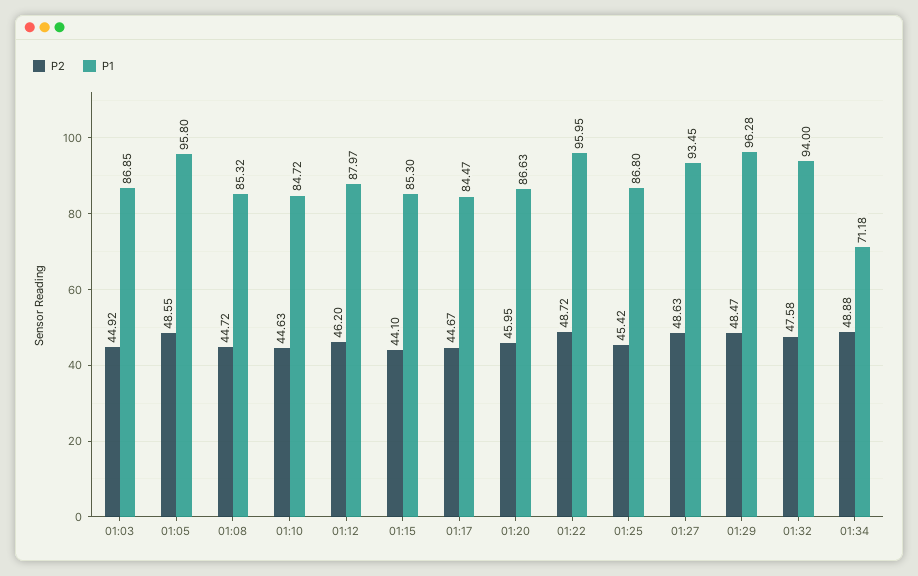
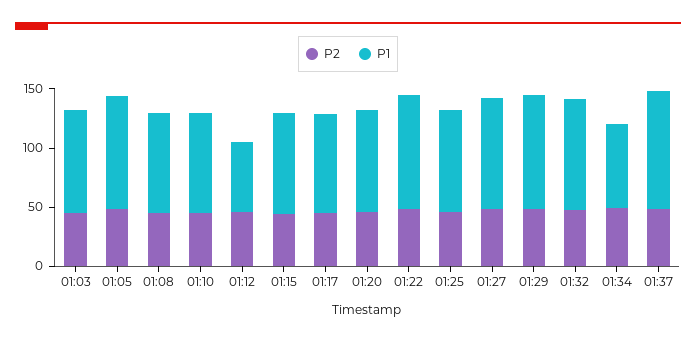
P1, 01:12: 87.97 -> 60
P2, 01:37: none -> 50
P1, 01:37: none -> 100

